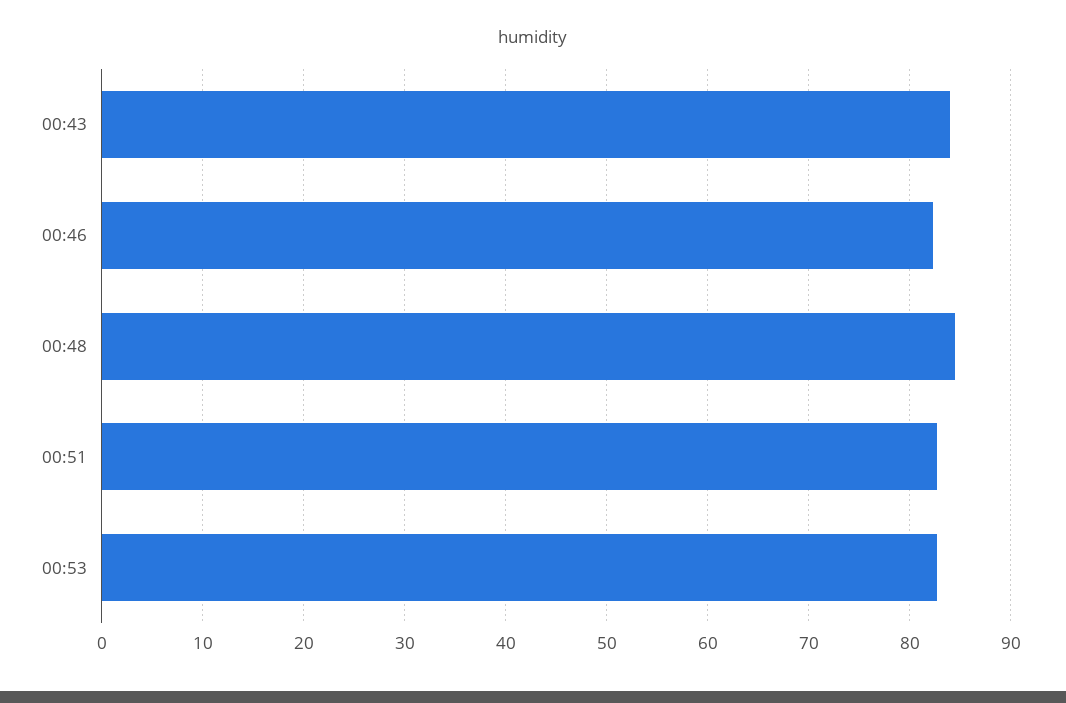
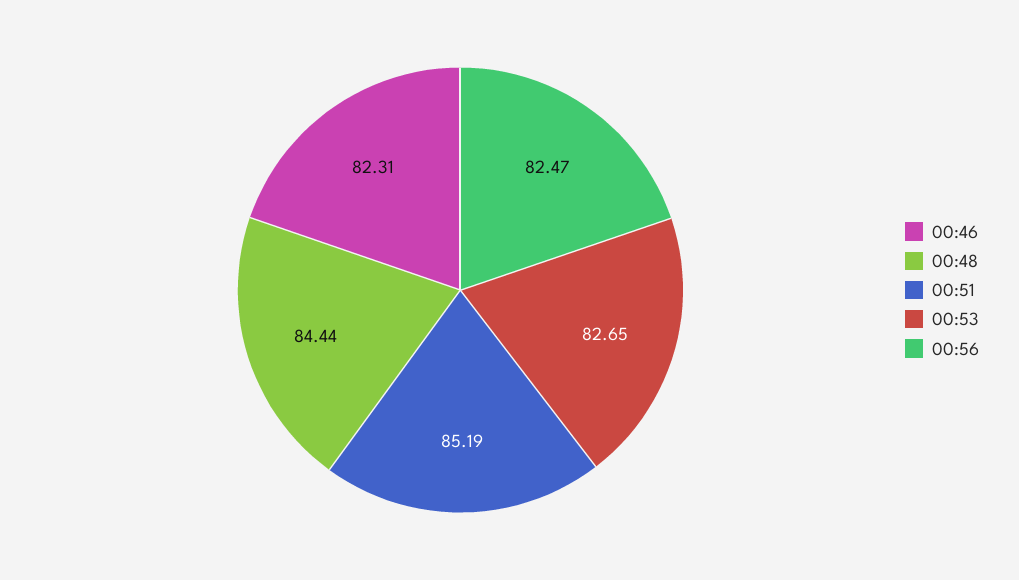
00:43: 84 -> none
00:51: 83 -> 85.19
00:56: none -> 82.47

